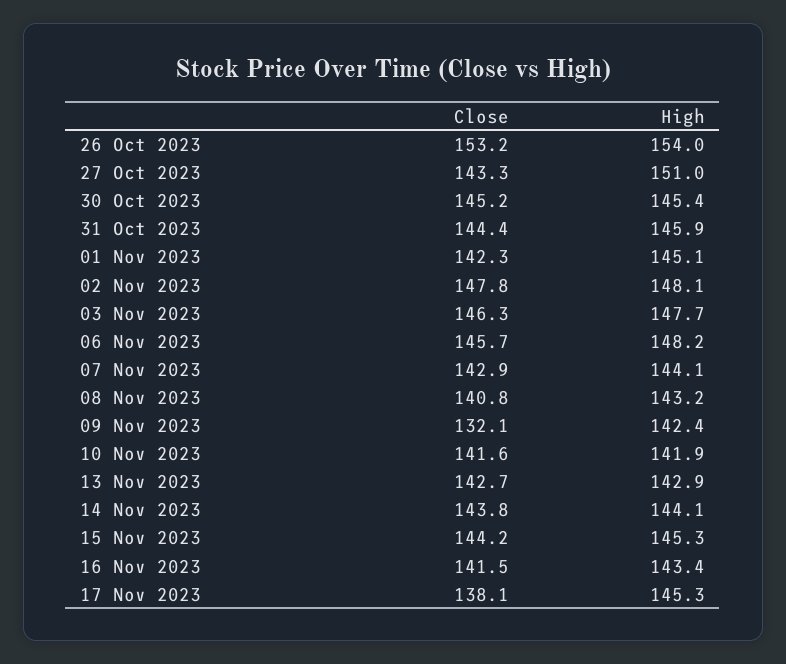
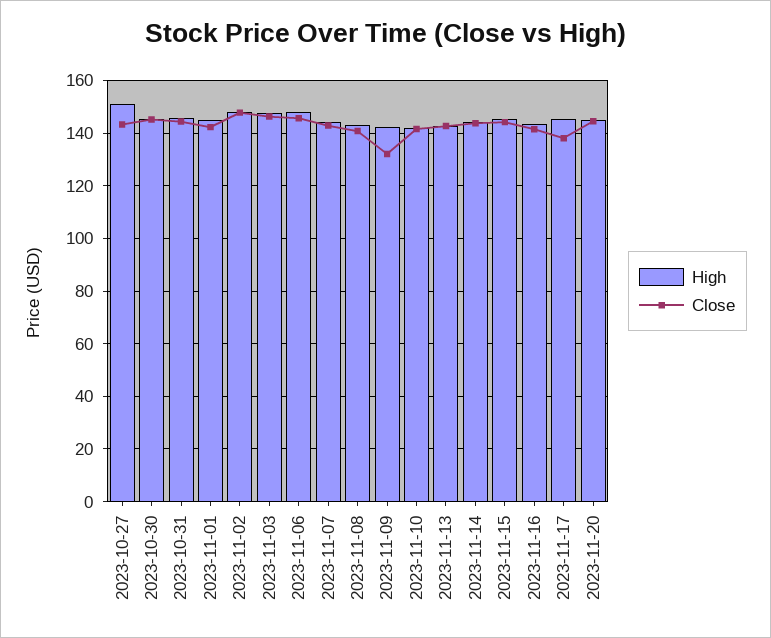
Close, 26 Oct 2023: 153.2 -> none
High, 26 Oct 2023: 154 -> none
High, 2023-11-20: none -> 145
Close, 2023-11-20: none -> 145

